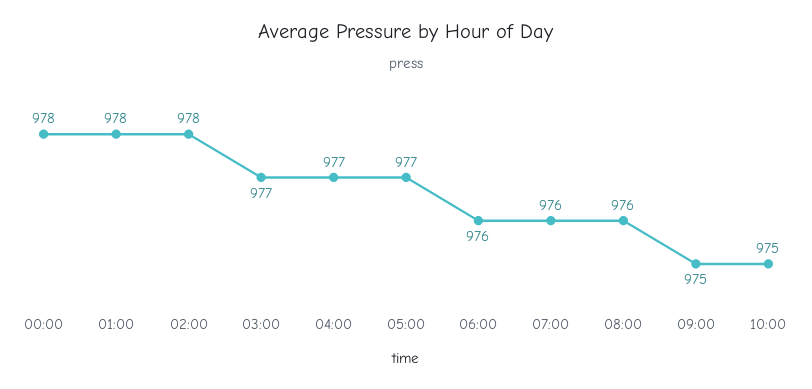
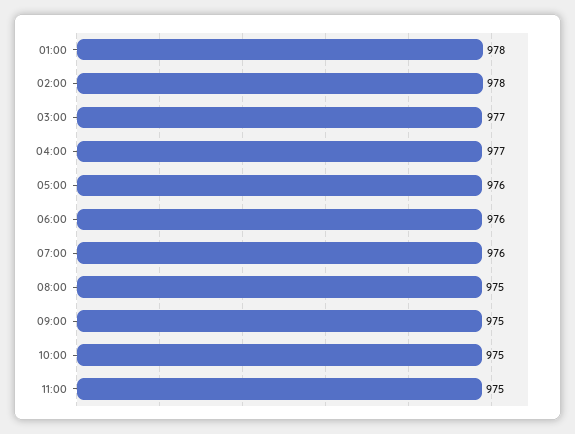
00:00: 978 -> none
05:00: 977 -> 976
08:00: 976 -> 975
11:00: none -> 975

